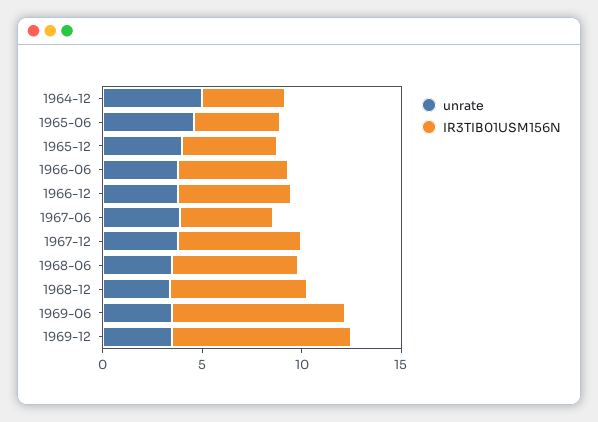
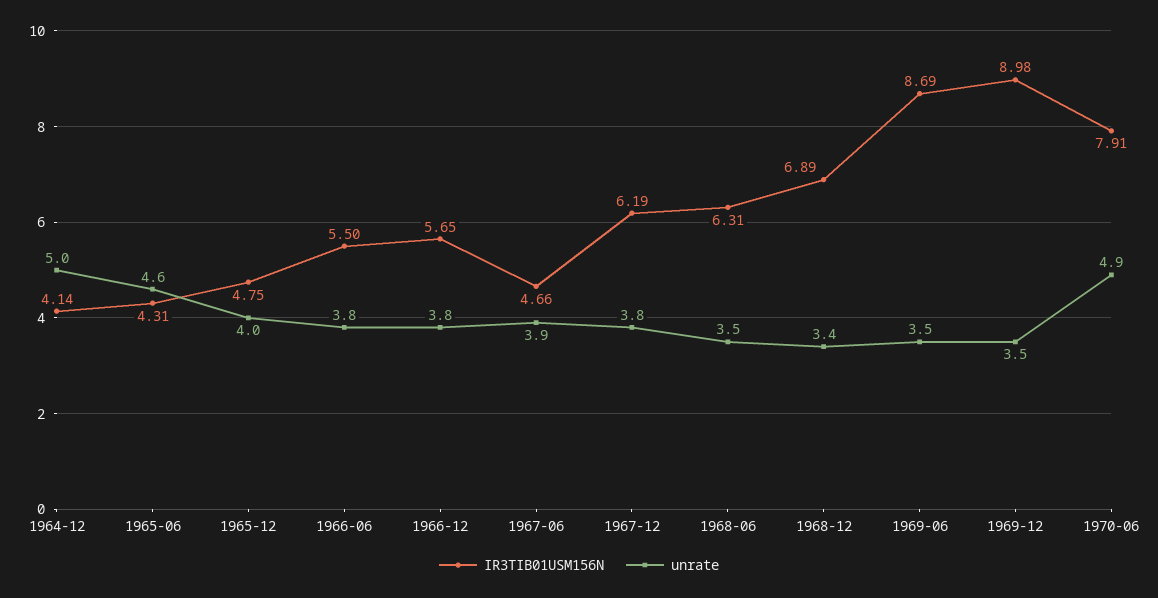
IR3TIB01USM156N, 1970-06: none -> 7.91
unrate, 1970-06: none -> 4.9

